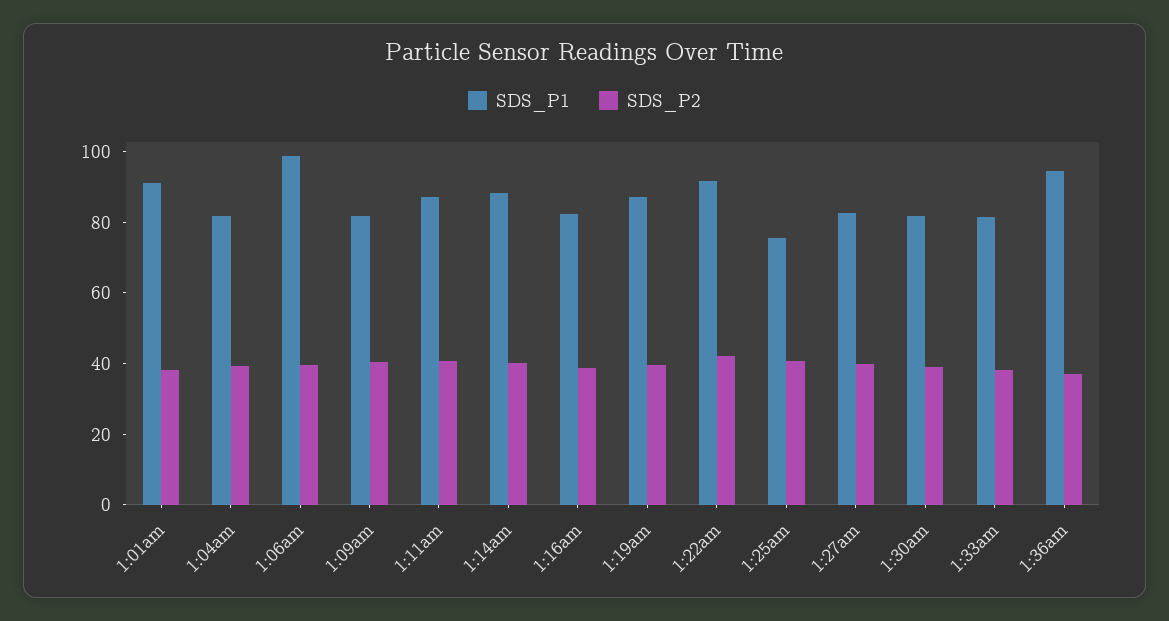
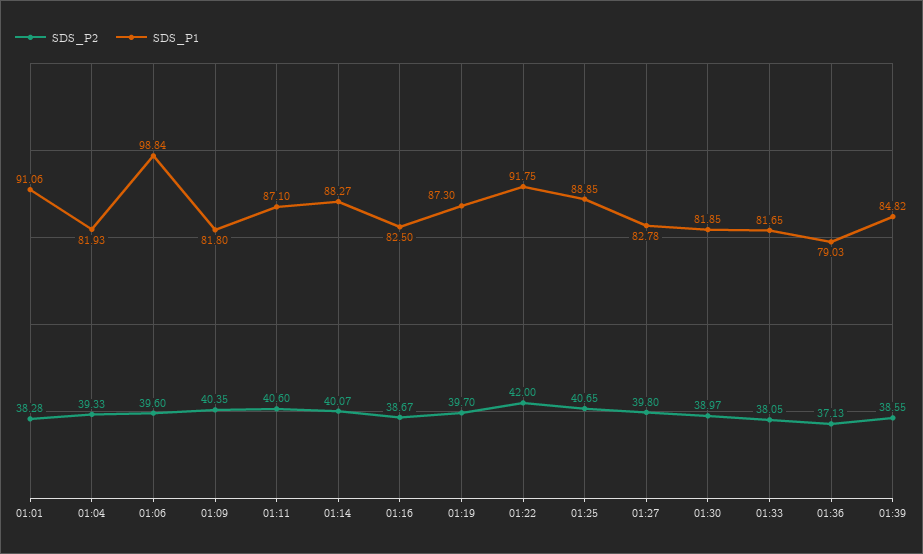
SDS_P1, 1:25am: 75 -> 88.85
SDS_P1, 1:36am: 95 -> 79.03
SDS_P2, 01:39: none -> 38.55
SDS_P1, 01:39: none -> 84.82

